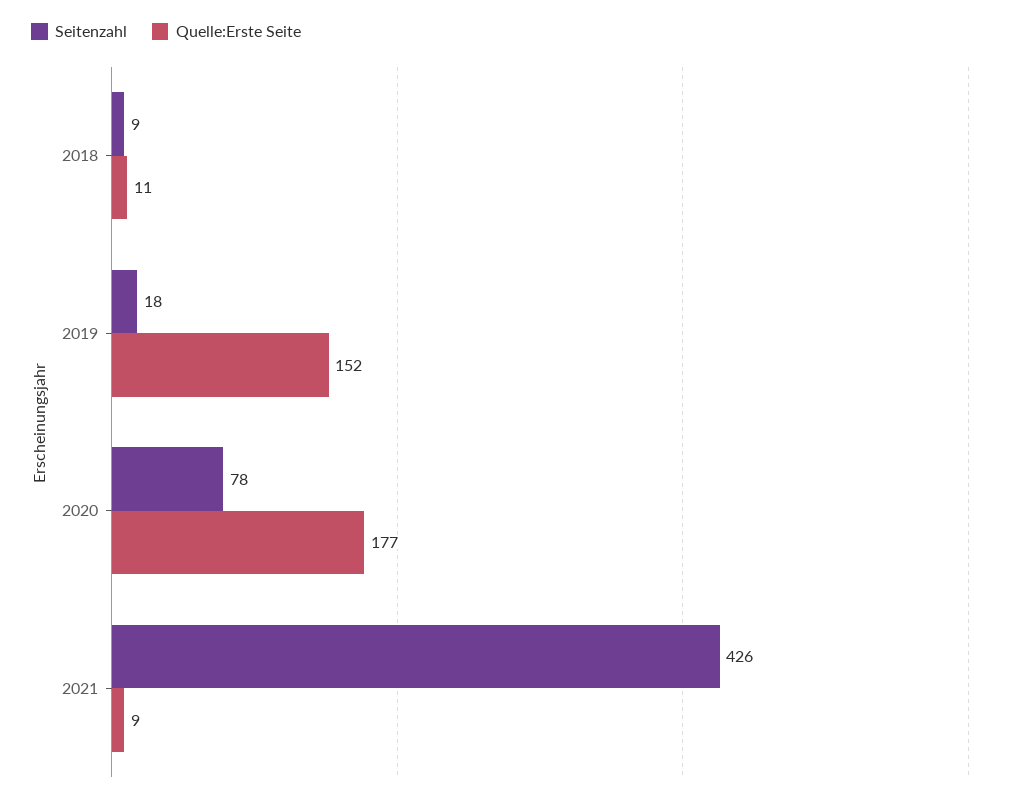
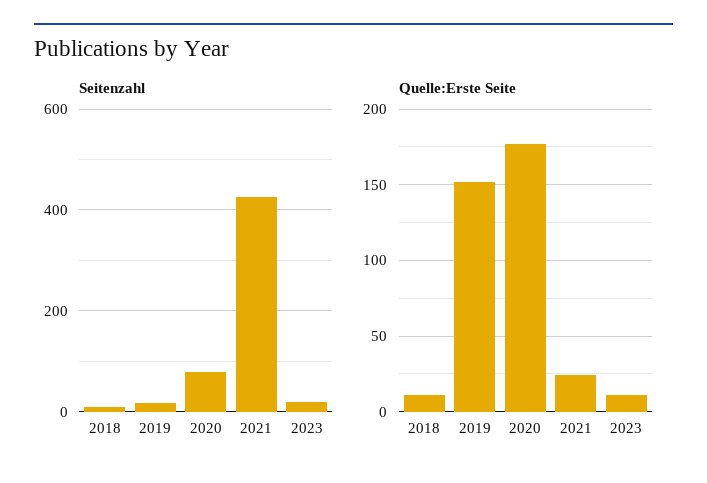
Quelle:Erste Seite, 2021: 9 -> 25
Seitenzahl, 2023: none -> 20
Quelle:Erste Seite, 2023: none -> 10

